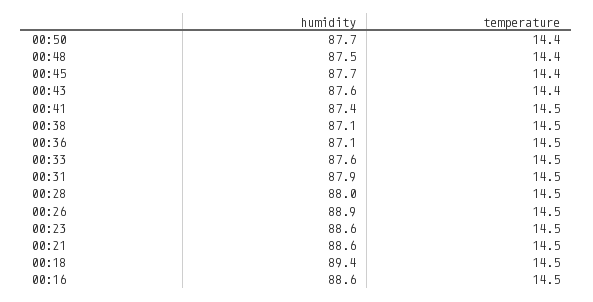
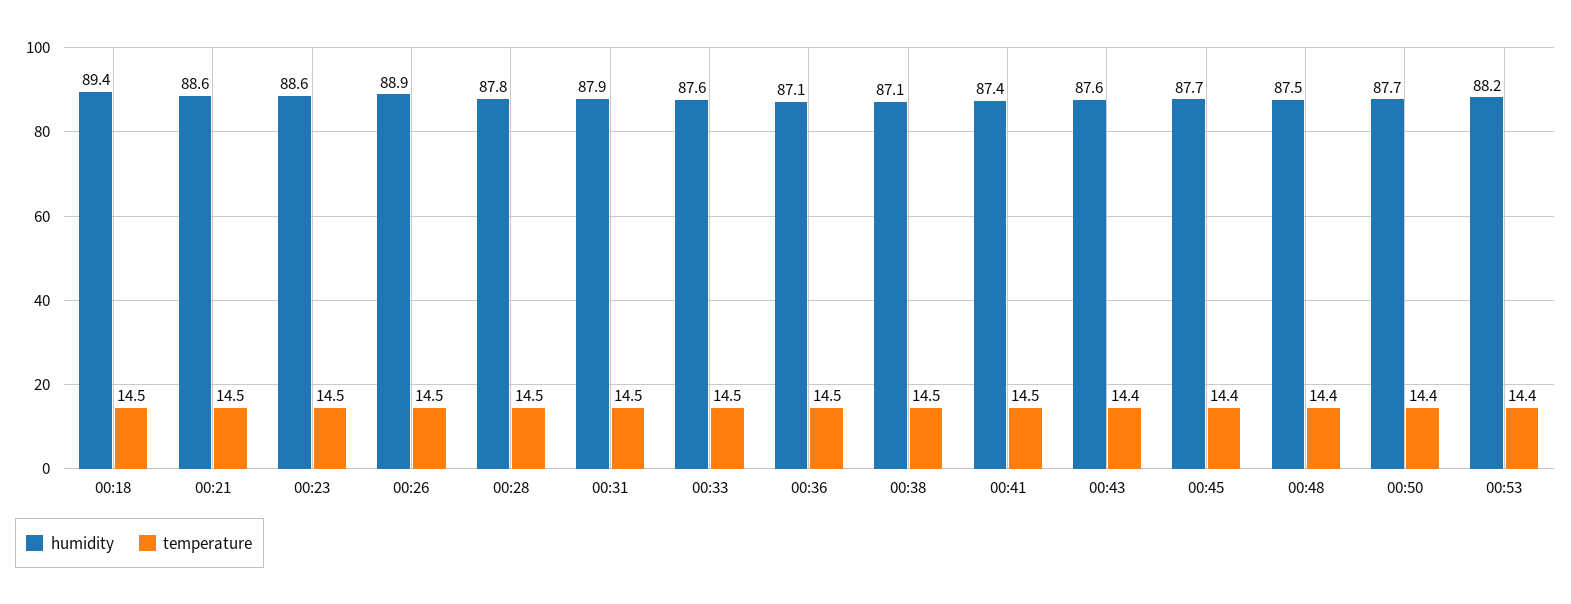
humidity, 00:28: 88 -> 87.8
humidity, 00:16: 88.6 -> none
temperature, 00:16: 14.5 -> none
humidity, 00:53: none -> 88.2
temperature, 00:53: none -> 14.4

